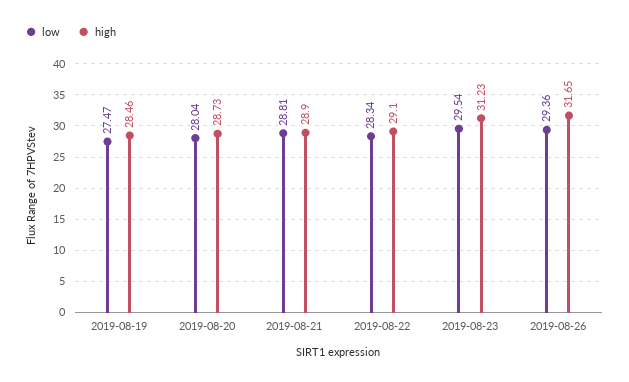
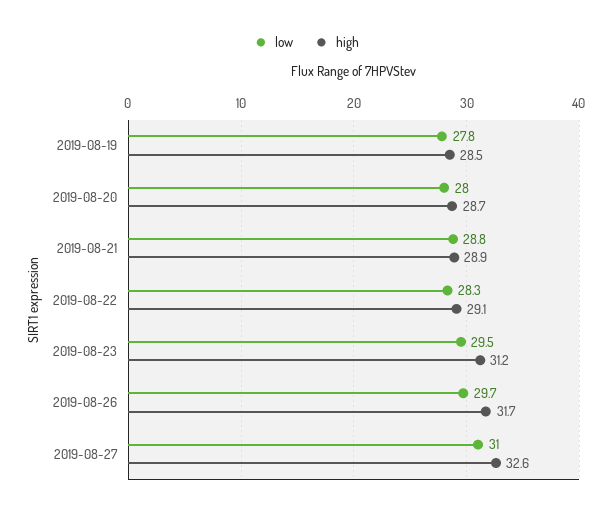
low, 2019-08-19: 27.47 -> 27.8
low, 2019-08-26: 29.36 -> 29.7
low, 2019-08-27: none -> 31
high, 2019-08-27: none -> 32.6

